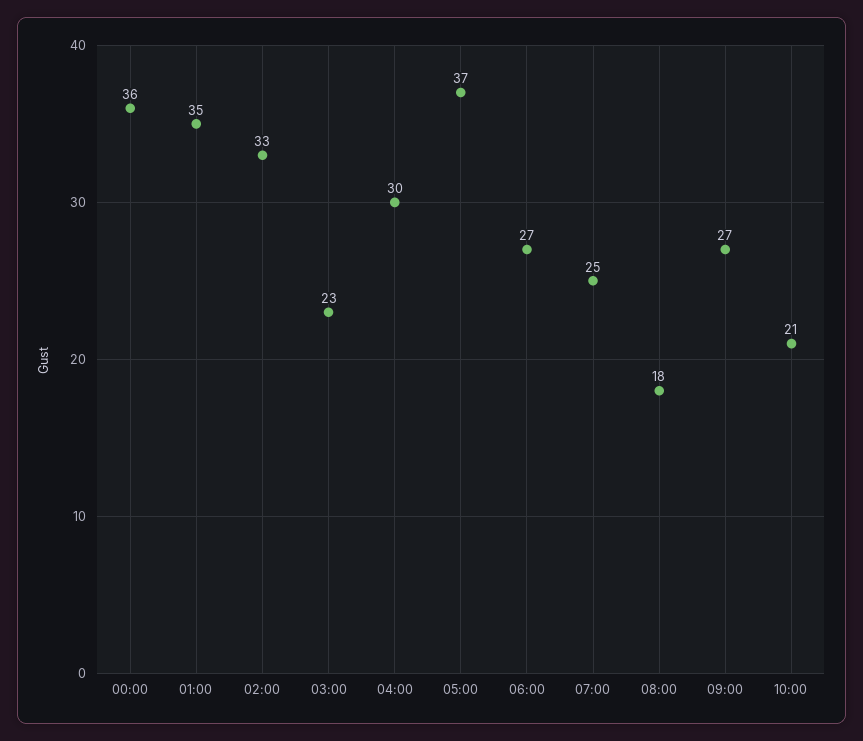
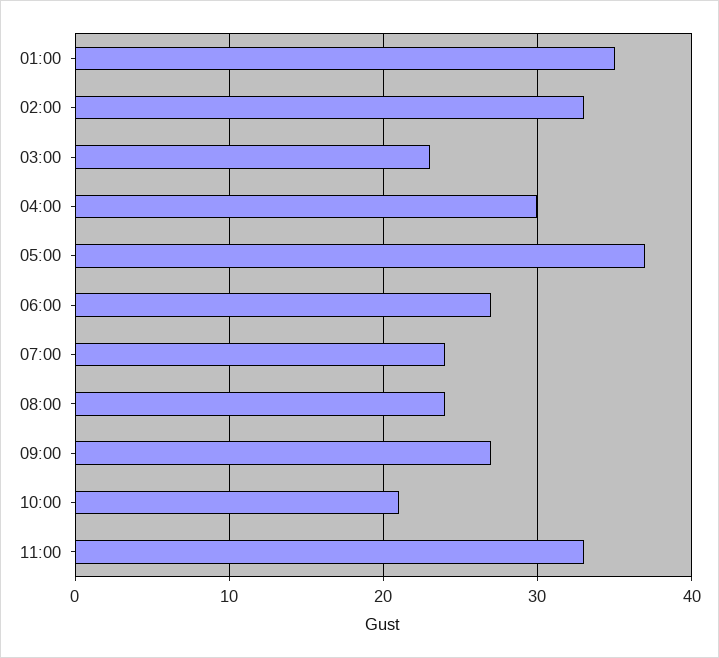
00:00: 36 -> none
07:00: 25 -> 24
08:00: 18 -> 24
11:00: none -> 33

